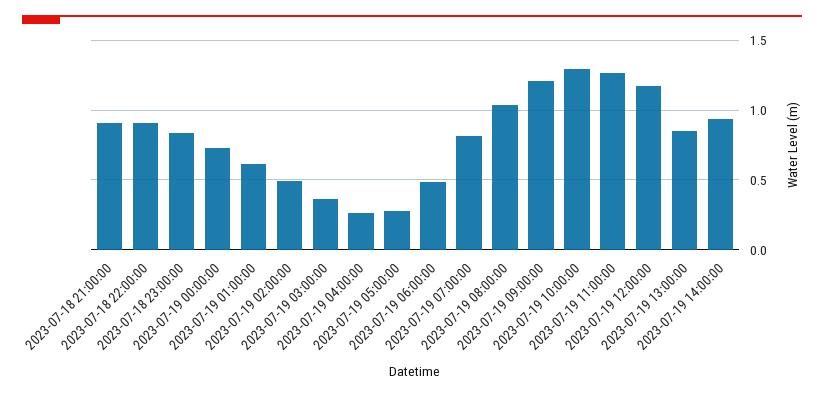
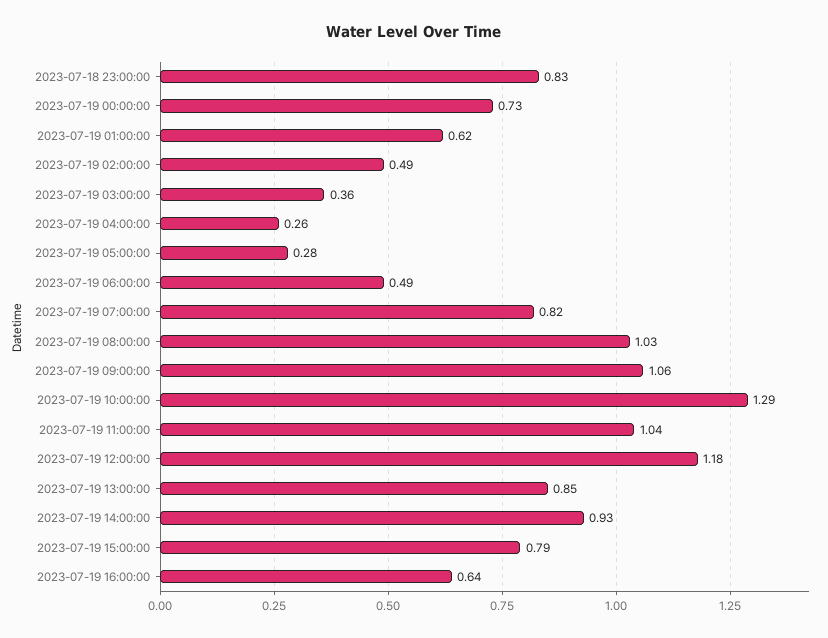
2023-07-18 21:00:00: 0.9 -> none
2023-07-18 22:00:00: 0.9 -> none
2023-07-19 09:00:00: 1.2 -> 1.06
2023-07-19 11:00:00: 1.25 -> 1.04
2023-07-19 15:00:00: none -> 0.79
2023-07-19 16:00:00: none -> 0.64

